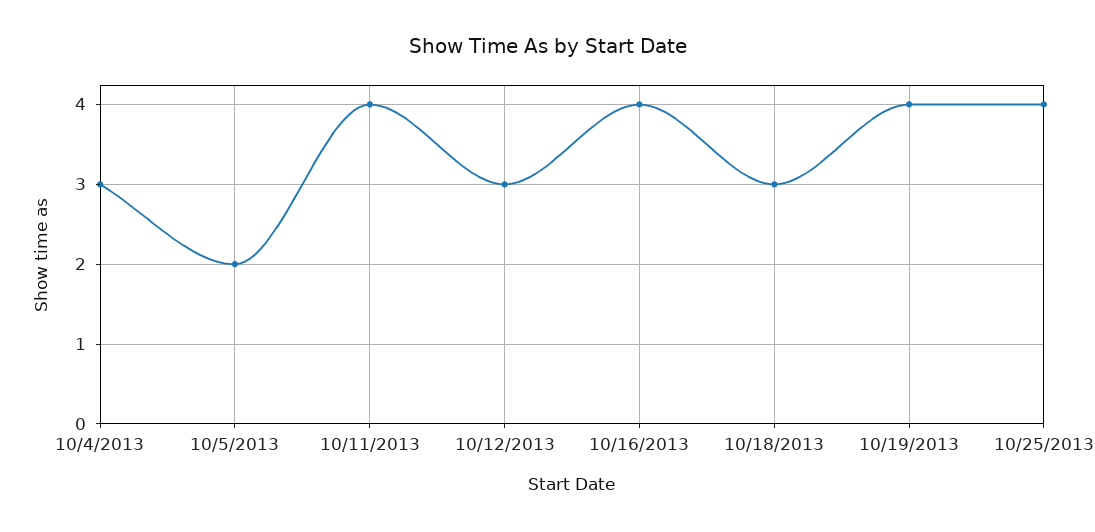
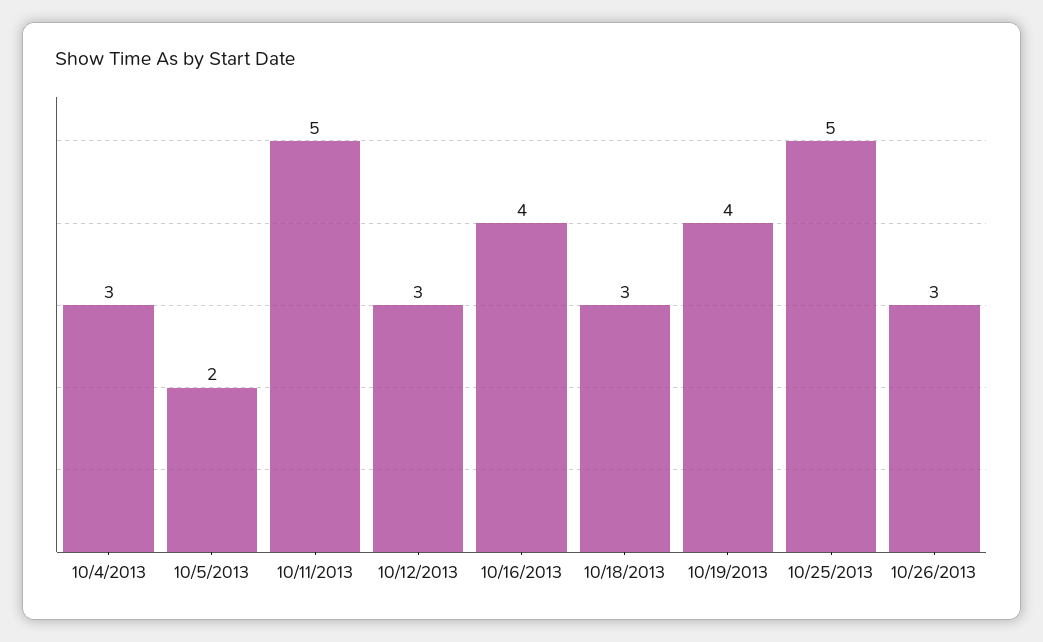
10/11/2013: 4 -> 5
10/25/2013: 4 -> 5
10/26/2013: none -> 3

